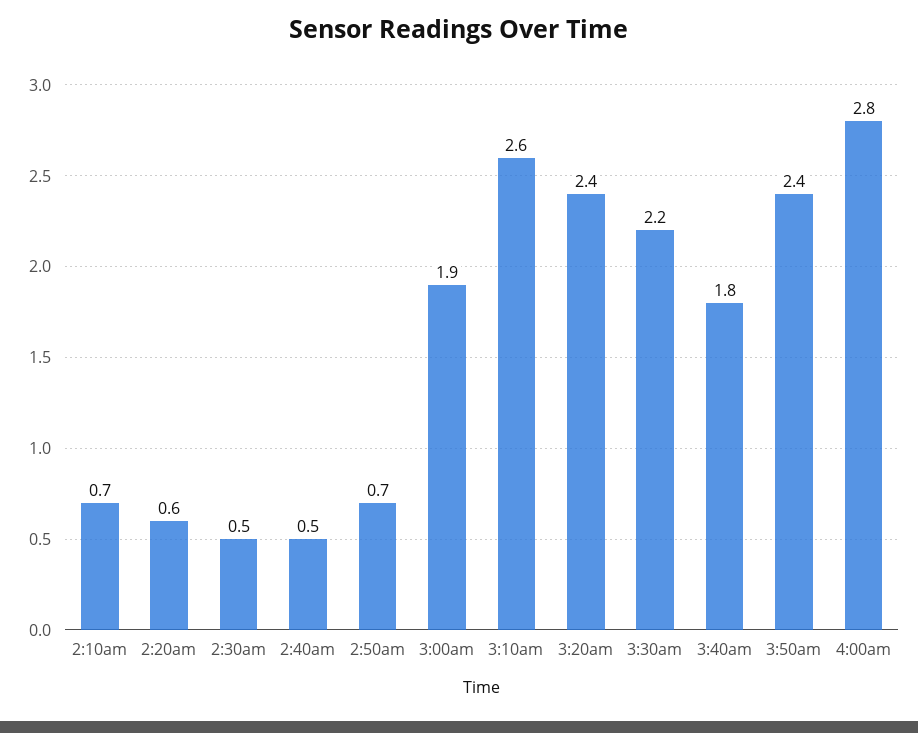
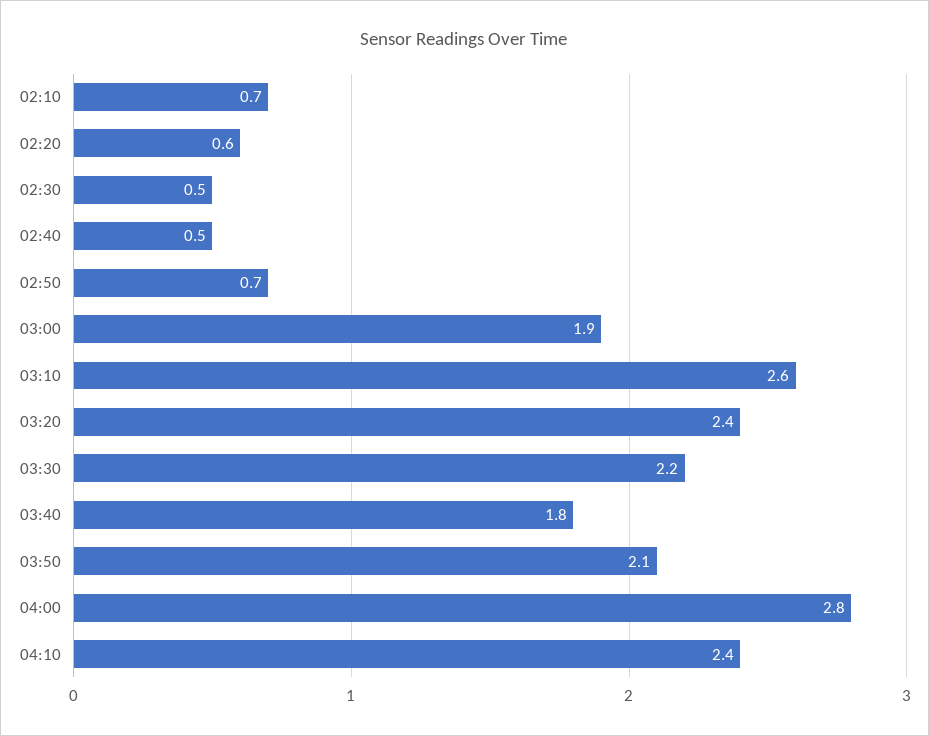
3:50am: 2.4 -> 2.1
04:10: none -> 2.4

